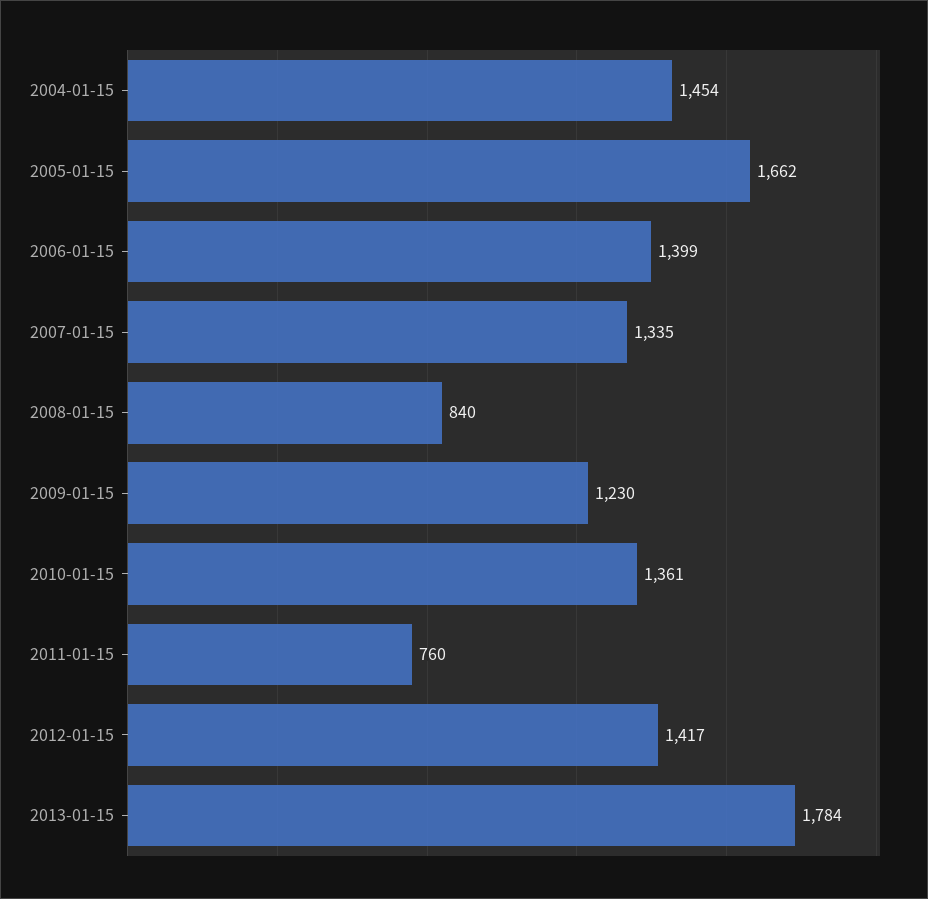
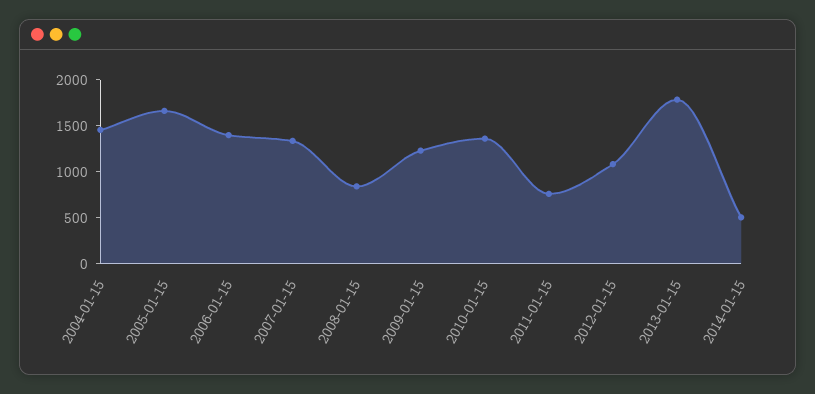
2012-01-15: 1417 -> 1100
2014-01-15: none -> 500

